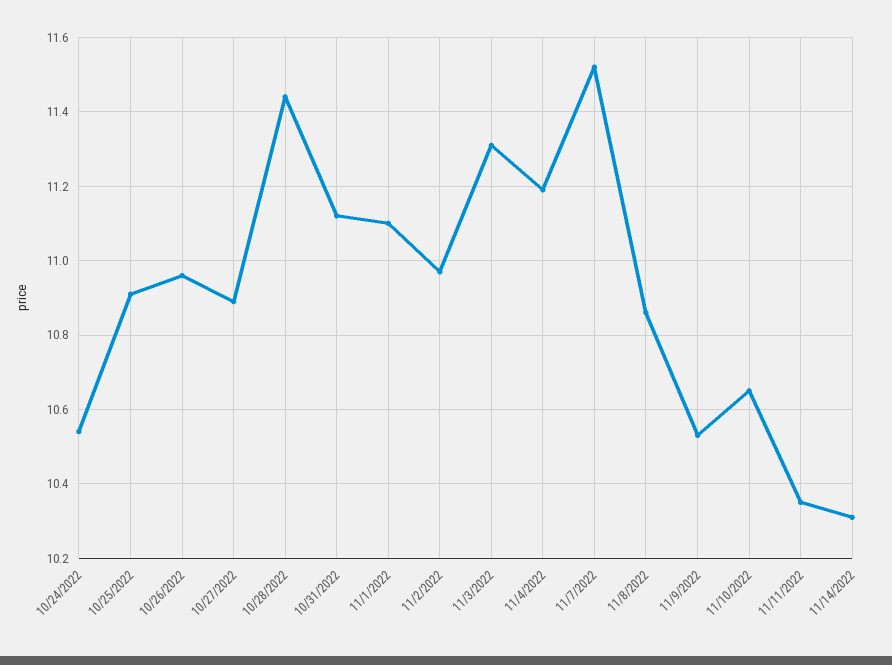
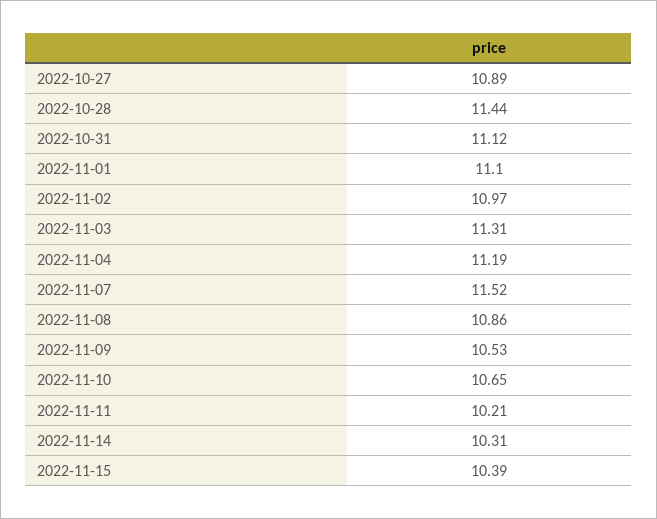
10/24/2022: 10.55 -> none
10/25/2022: 10.9 -> none
10/26/2022: 10.95 -> none
11/11/2022: 10.35 -> 10.21
2022-11-15: none -> 10.39

